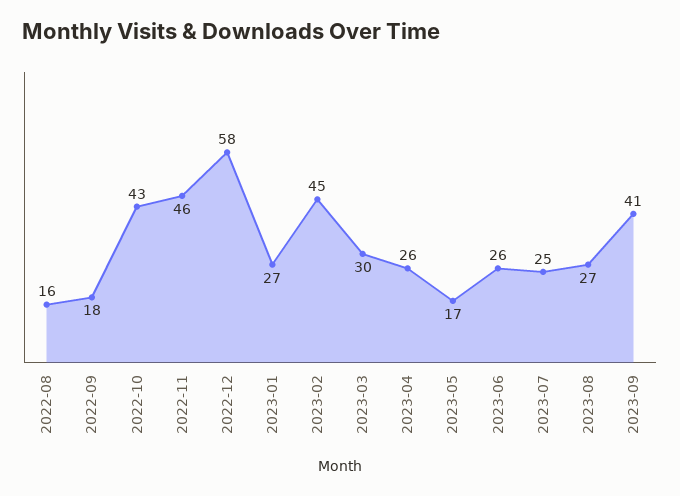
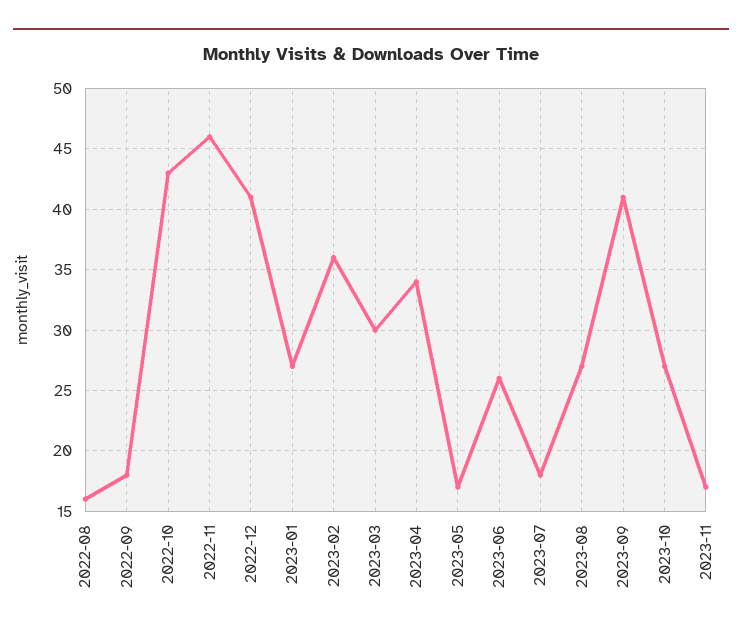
2022-12: 58 -> 41
2023-02: 45 -> 36
2023-04: 26 -> 34
2023-07: 25 -> 18
2023-10: none -> 27
2023-11: none -> 17

